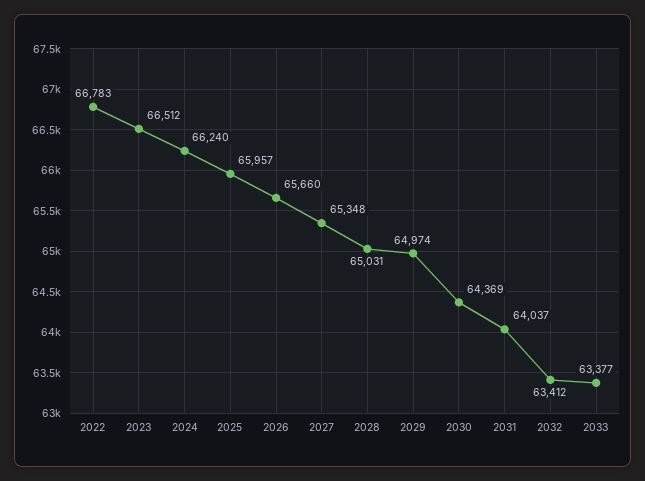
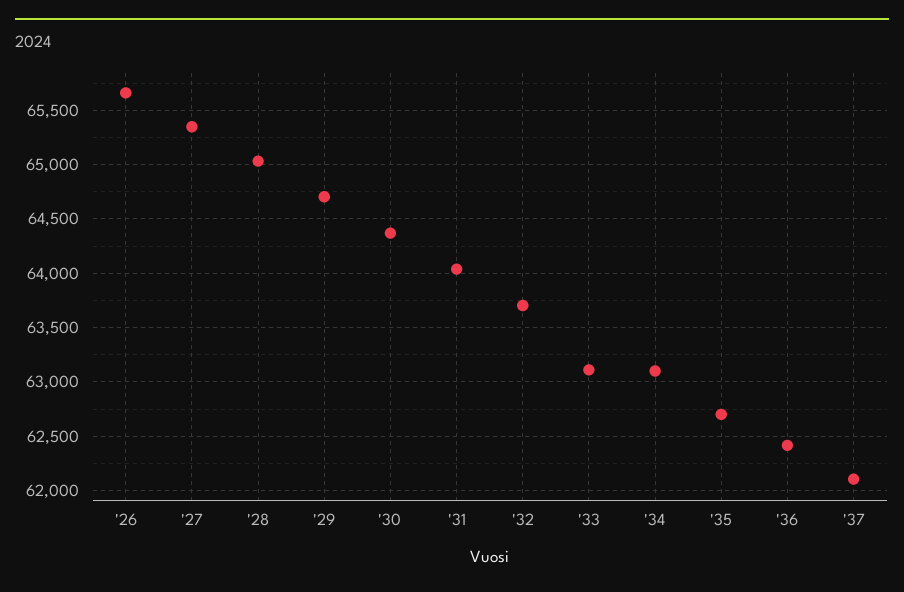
2022: 66783 -> none
2023: 66512 -> none
2024: 66240 -> none
2025: 65957 -> none
2029: 64974 -> 64700
2032: 63412 -> 63700
2033: 63377 -> 63100
'34: none -> 63100
'35: none -> 62700
'36: none -> 62400
'37: none -> 62100

